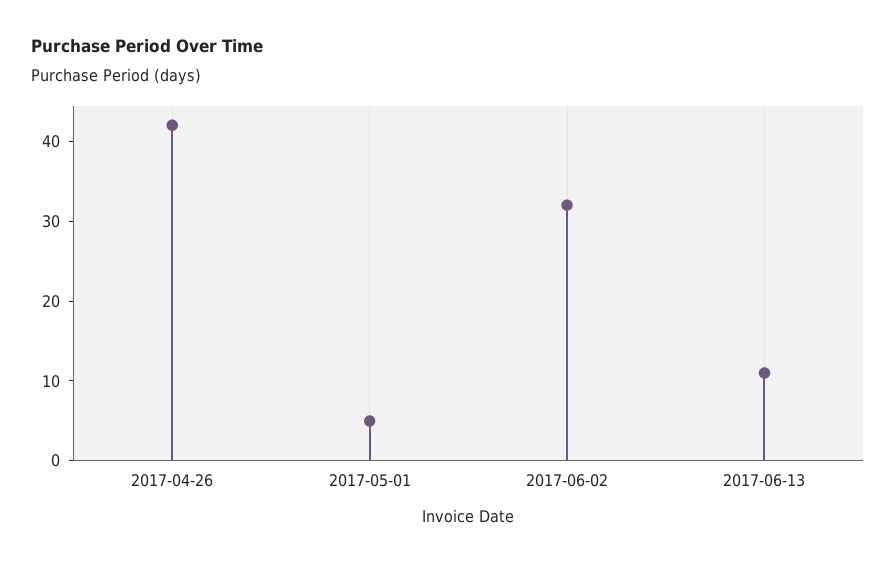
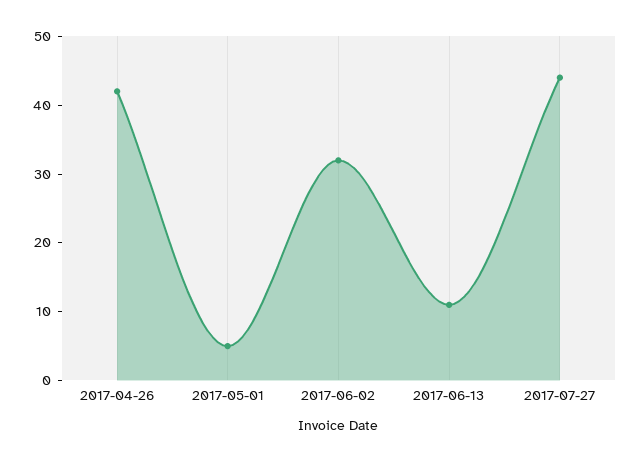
2017-07-27: none -> 45

